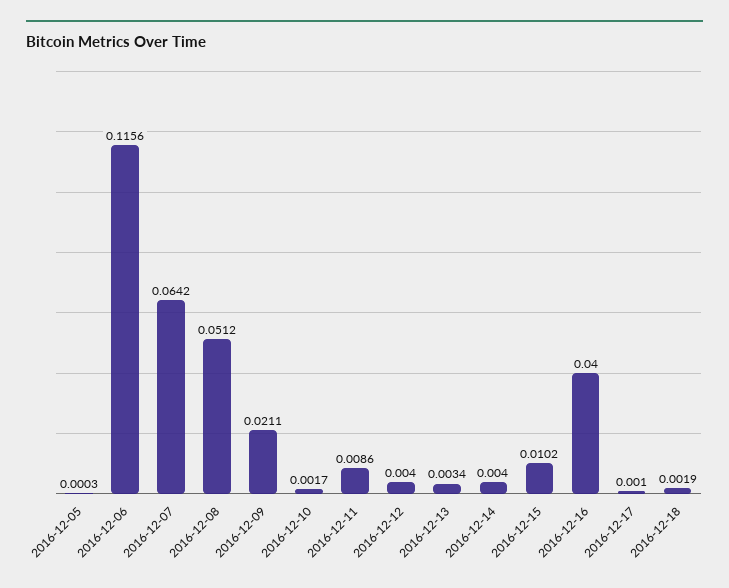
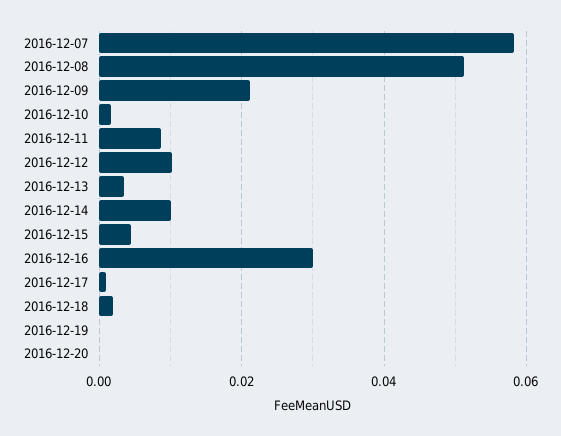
2016-12-05: 0.0003 -> none
2016-12-06: 0.1156 -> none
2016-12-07: 0.0642 -> 0.058
2016-12-12: 0.004 -> 0.01
2016-12-14: 0.004 -> 0.01
2016-12-15: 0.0102 -> 0.004
2016-12-16: 0.04 -> 0.03
2016-12-19: none -> 0
2016-12-20: none -> 0

